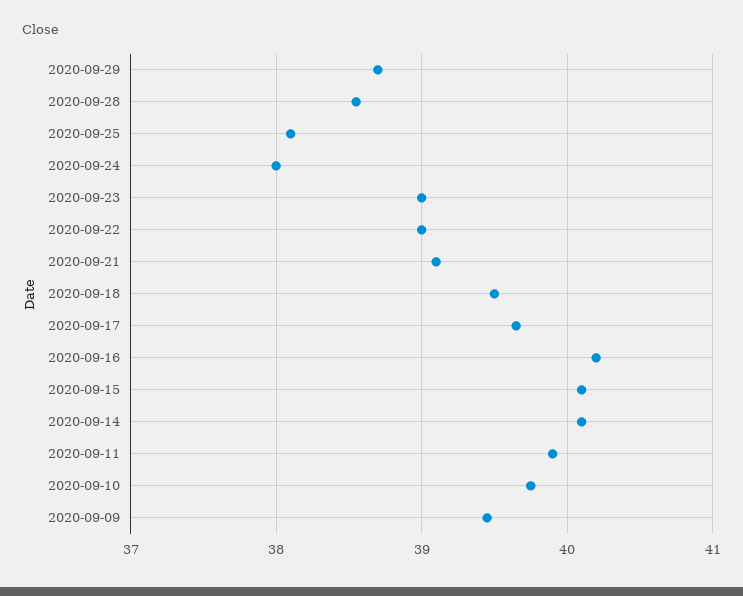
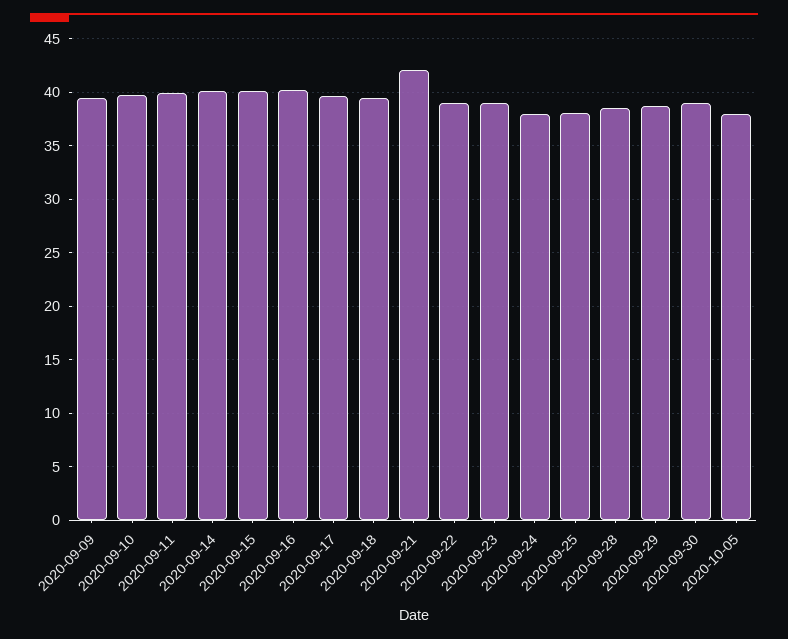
2020-09-21: 39.1 -> 42
2020-09-30: none -> 39
2020-10-05: none -> 38

